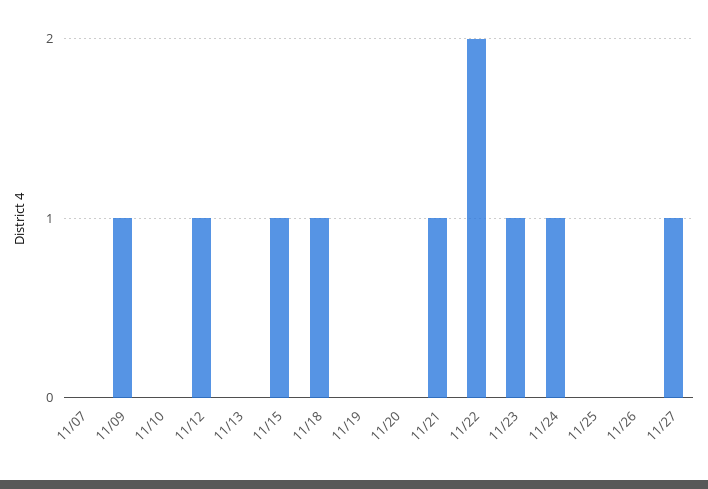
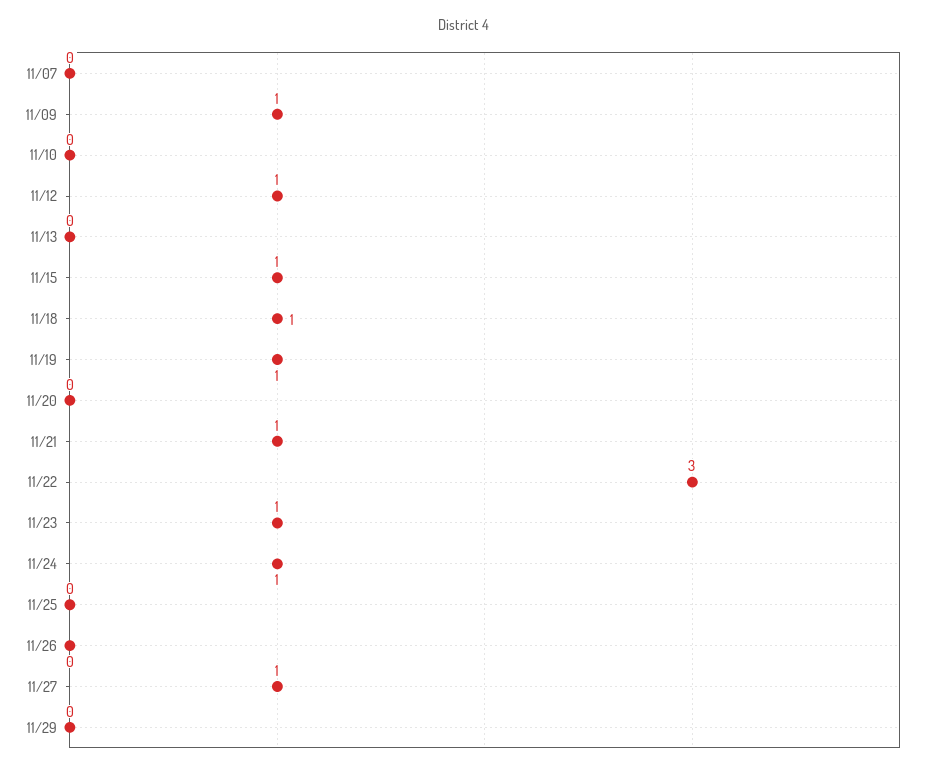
11/19: 0 -> 1
11/22: 2 -> 3
11/29: none -> 0

